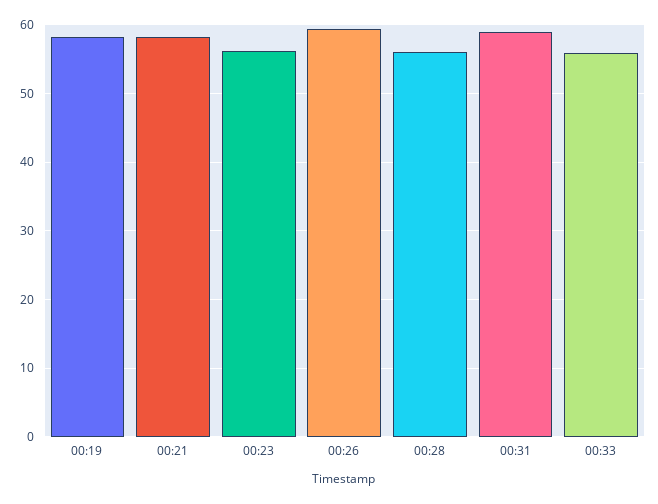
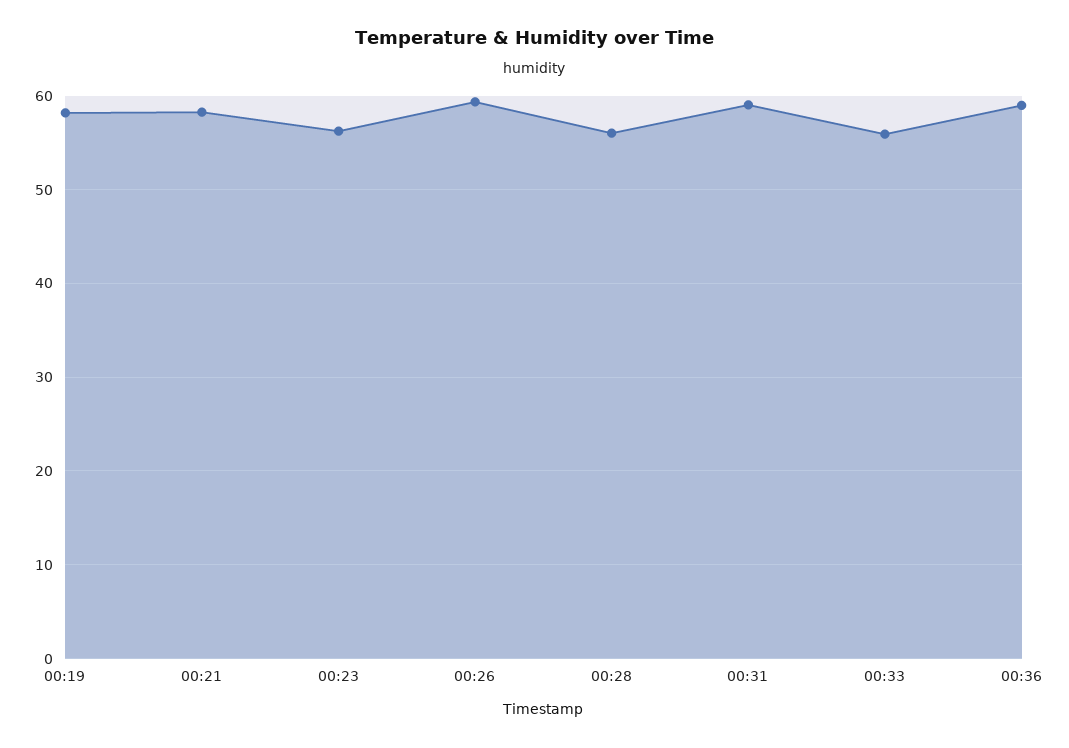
00:36: none -> 59

